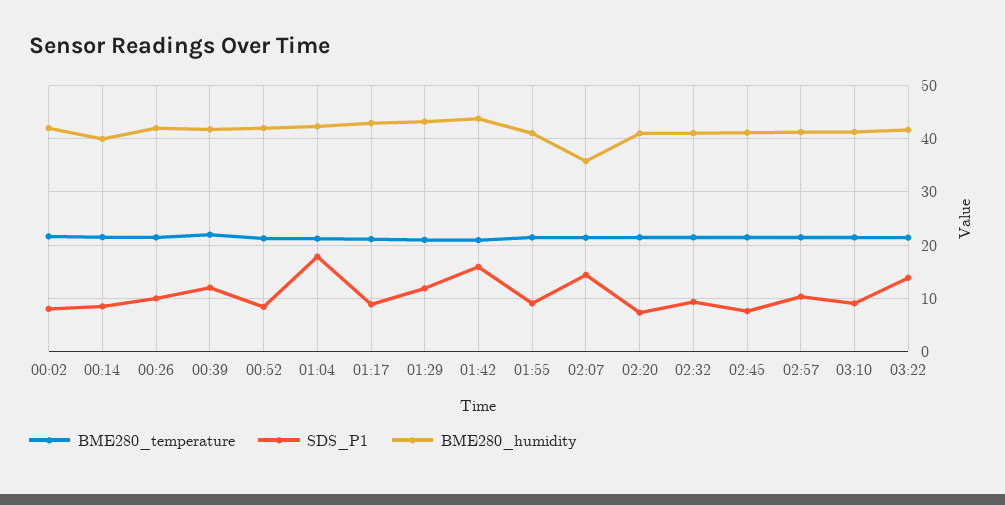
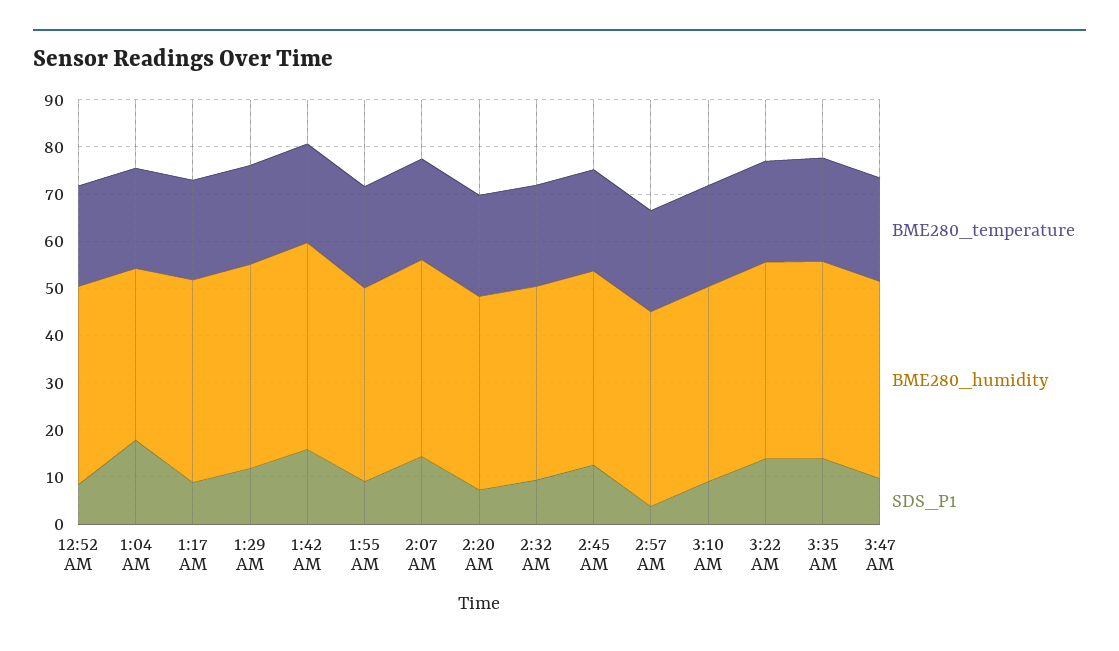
BME280_temperature, 00:02: 22 -> none
SDS_P1, 00:02: 8 -> none
BME280_humidity, 00:02: 42 -> none
BME280_temperature, 00:14: 22 -> none
SDS_P1, 00:14: 8 -> none
BME280_humidity, 00:14: 40 -> none
BME280_temperature, 00:26: 22 -> none
SDS_P1, 00:26: 10 -> none
BME280_humidity, 00:26: 42 -> none
BME280_temperature, 00:39: 22 -> none
SDS_P1, 00:39: 12 -> none
BME280_humidity, 00:39: 42 -> none
BME280_humidity, 01:04: 42 -> 36
BME280_humidity, 02:07: 36 -> 42
SDS_P1, 02:45: 8 -> 12
SDS_P1, 02:57: 10 -> 4
BME280_temperature, 3:35 AM: none -> 22
BME280_humidity, 3:35 AM: none -> 42
SDS_P1, 3:35 AM: none -> 14
BME280_temperature, 3:47 AM: none -> 22
BME280_humidity, 3:47 AM: none -> 42
SDS_P1, 3:47 AM: none -> 10

